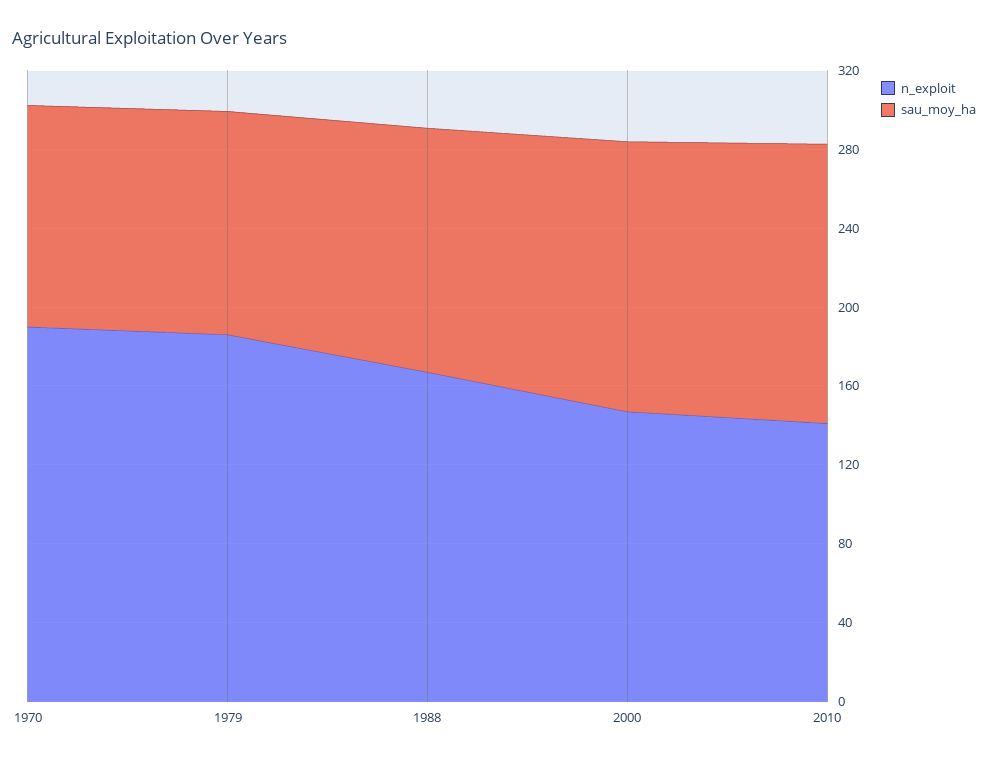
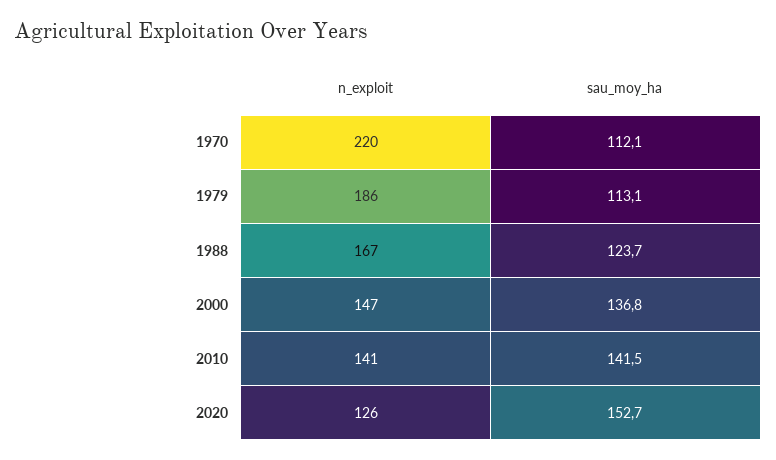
n_exploit, 1970: 190 -> 220
n_exploit, 2020: none -> 126
sau_moy_ha, 2020: none -> 152.7

